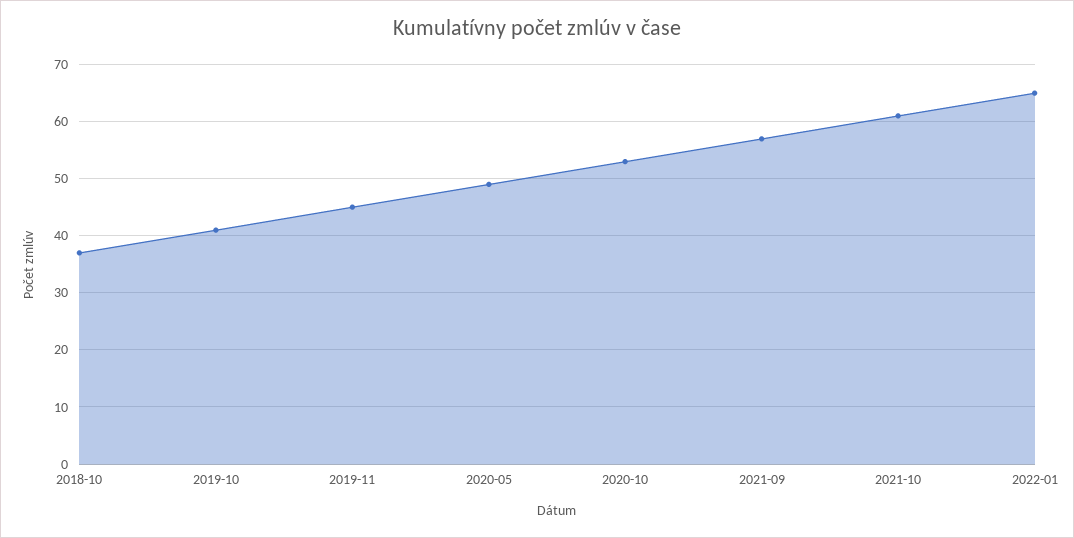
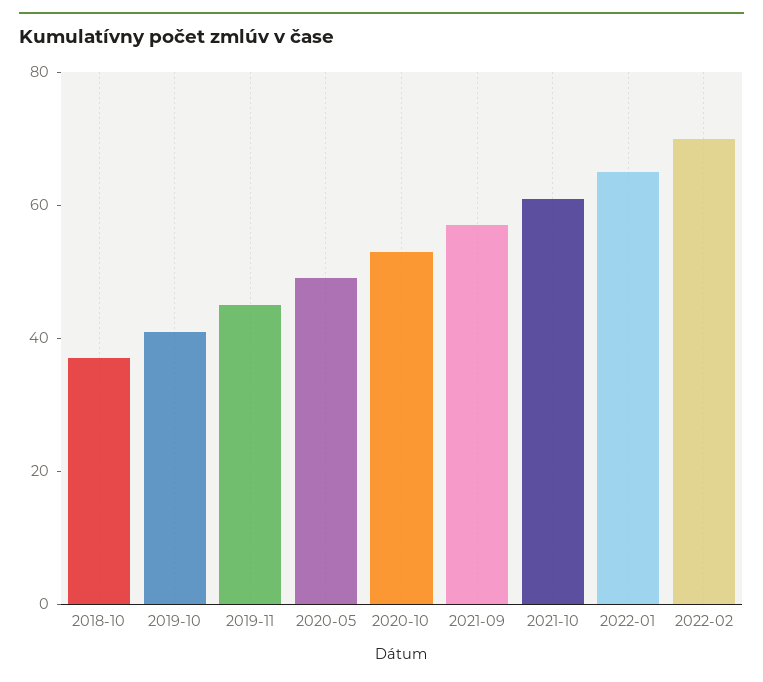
2022-02: none -> 70

